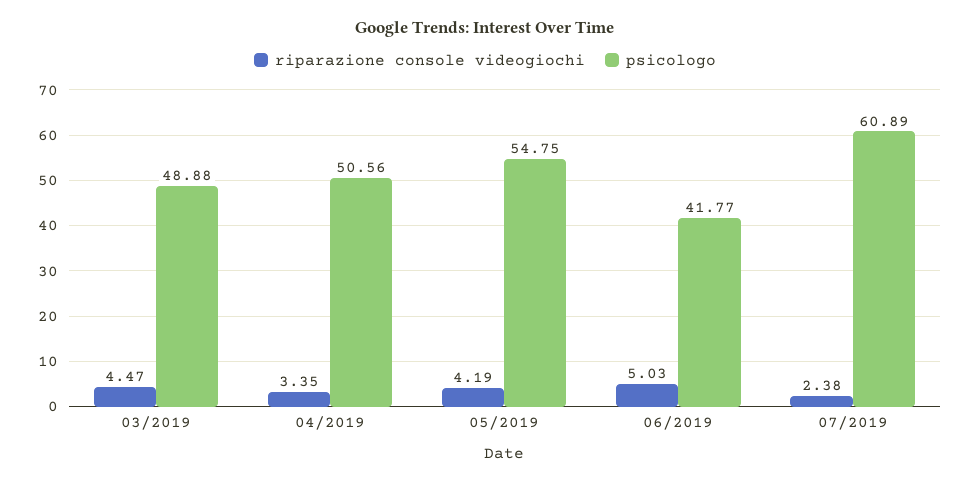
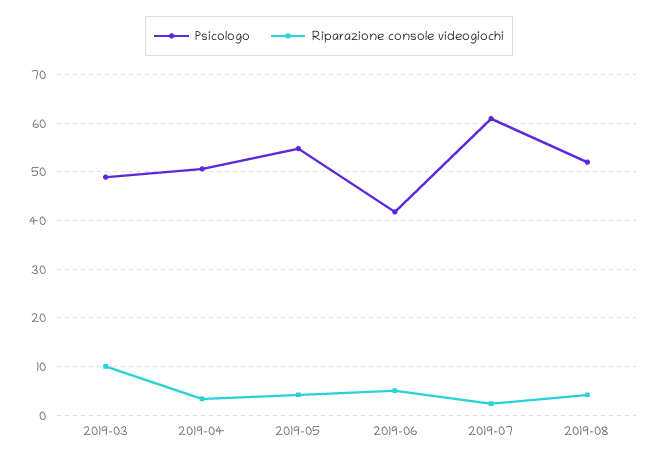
riparazione console videogiochi, 03/2019: 4.47 -> 10
psicologo, 2019-08: none -> 52
riparazione console videogiochi, 2019-08: none -> 4

